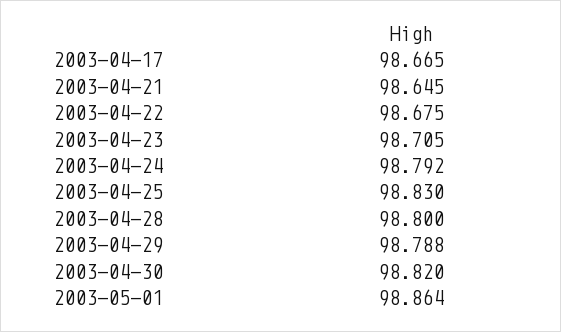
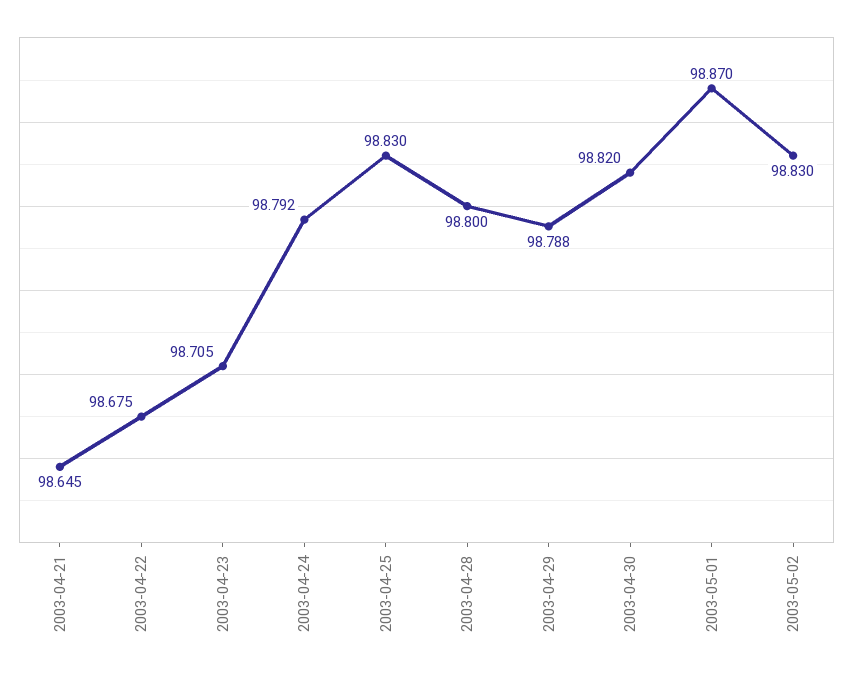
2003-04-17: 98.665 -> none
2003-05-01: 98.864 -> 98.87
2003-05-02: none -> 98.83

